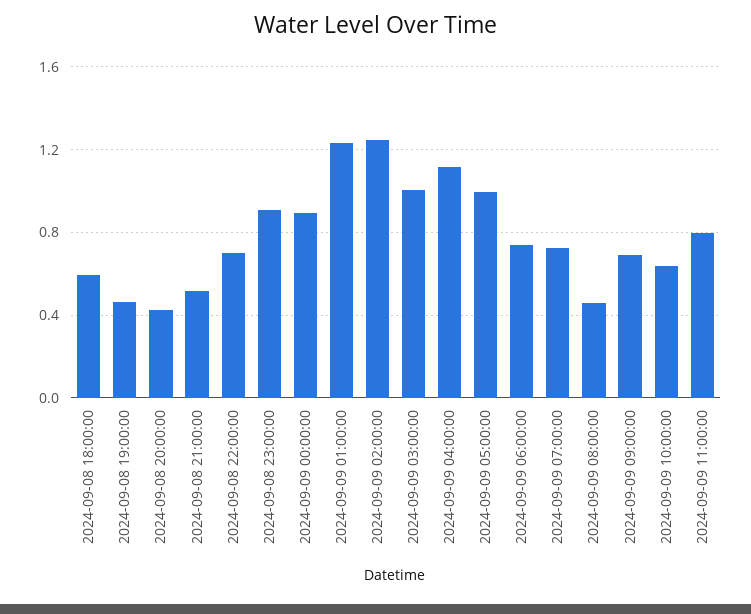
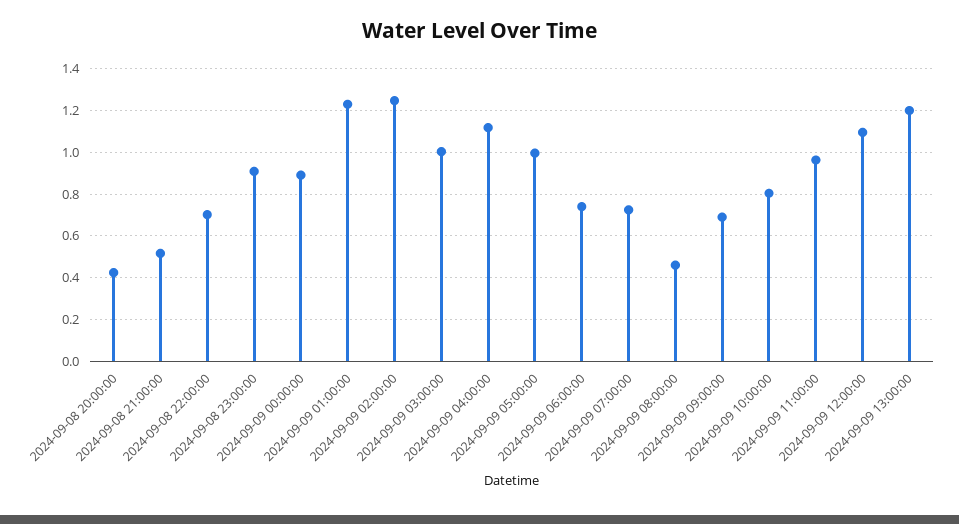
2024-09-08 18:00:00: 0.6 -> none
2024-09-08 19:00:00: 0.45 -> none
2024-09-09 10:00:00: 0.65 -> 0.8
2024-09-09 11:00:00: 0.8 -> 0.95
2024-09-09 12:00:00: none -> 1.1
2024-09-09 13:00:00: none -> 1.2

